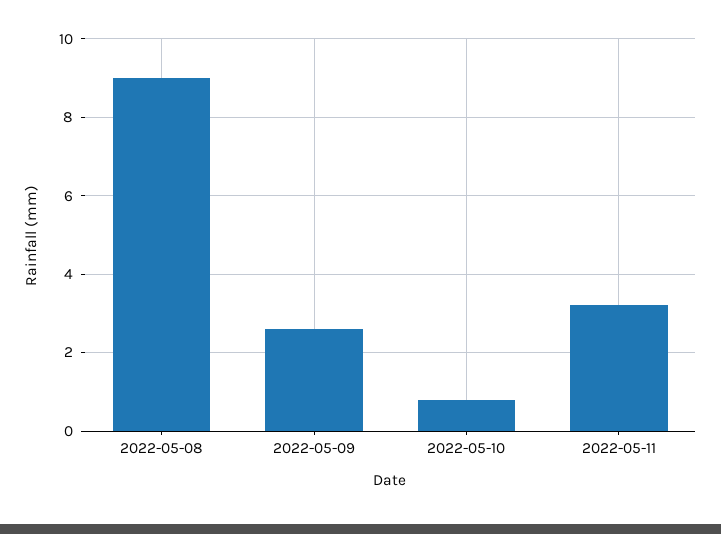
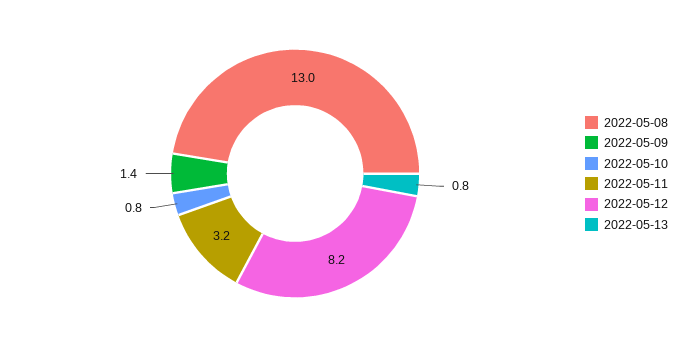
2022-05-08: 9 -> 13
2022-05-09: 2.5 -> 1.4
2022-05-12: none -> 8.2
2022-05-13: none -> 0.8

